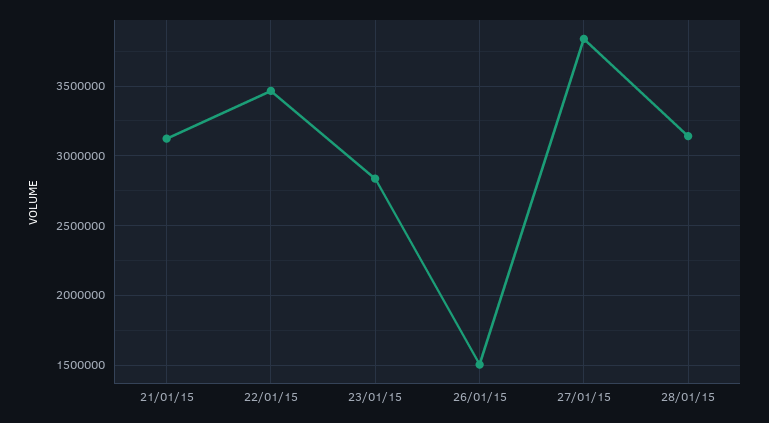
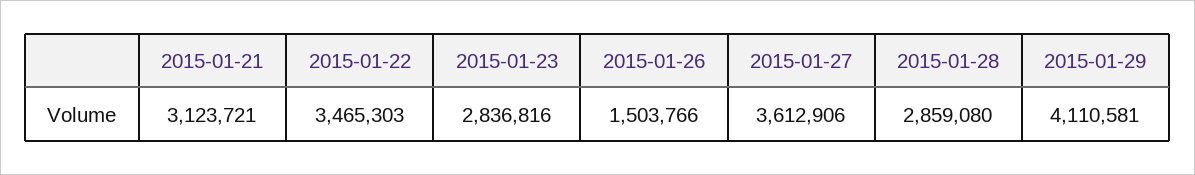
27/01/15: 3850000 -> 3612906
28/01/15: 3150000 -> 2859080
2015-01-29: none -> 4110581

